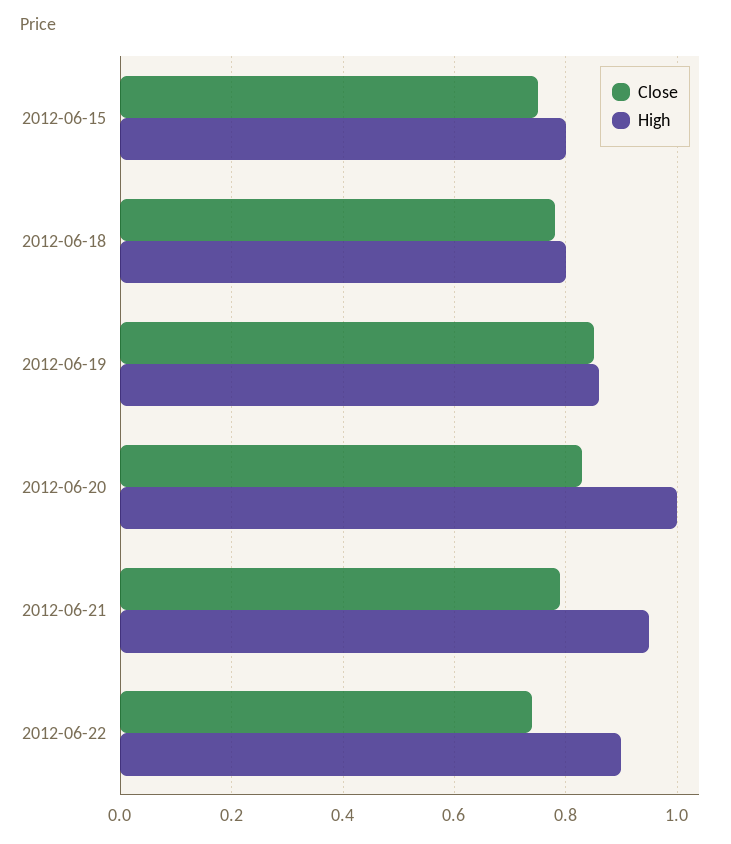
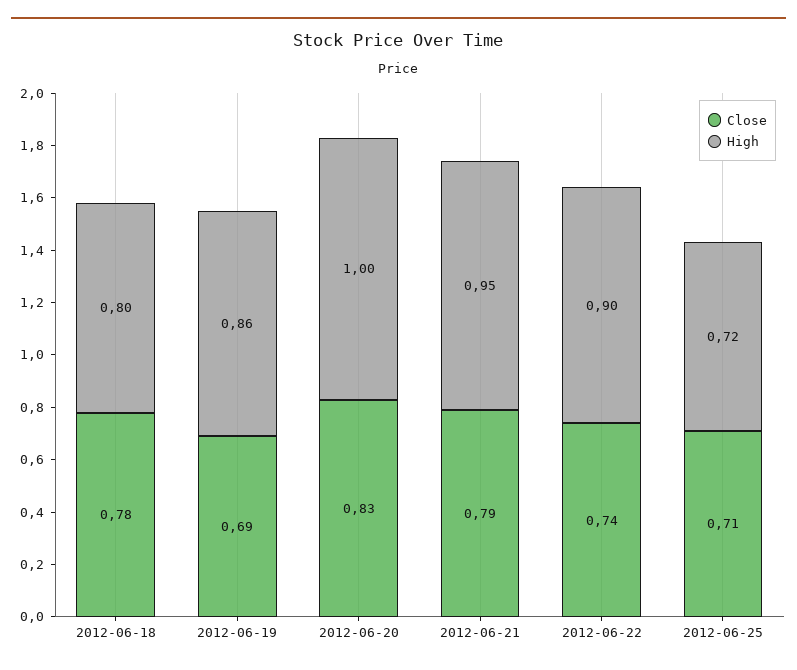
Close, 2012-06-15: 0.75 -> none
High, 2012-06-15: 0.8 -> none
Close, 2012-06-19: 0.85 -> 0.69
Close, 2012-06-25: none -> 0.71
High, 2012-06-25: none -> 0.72

